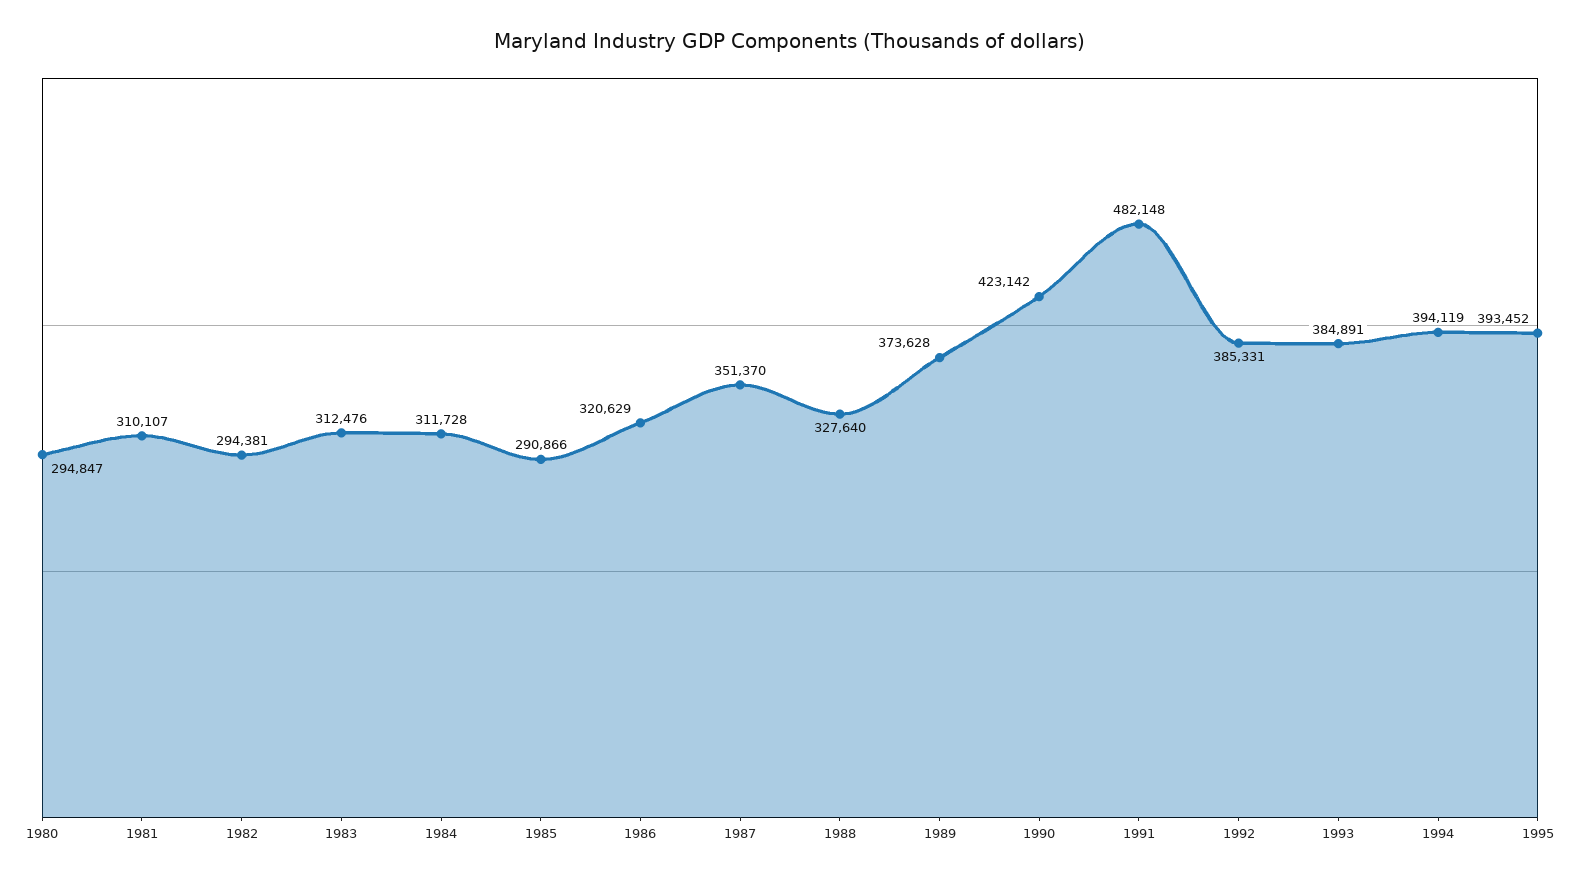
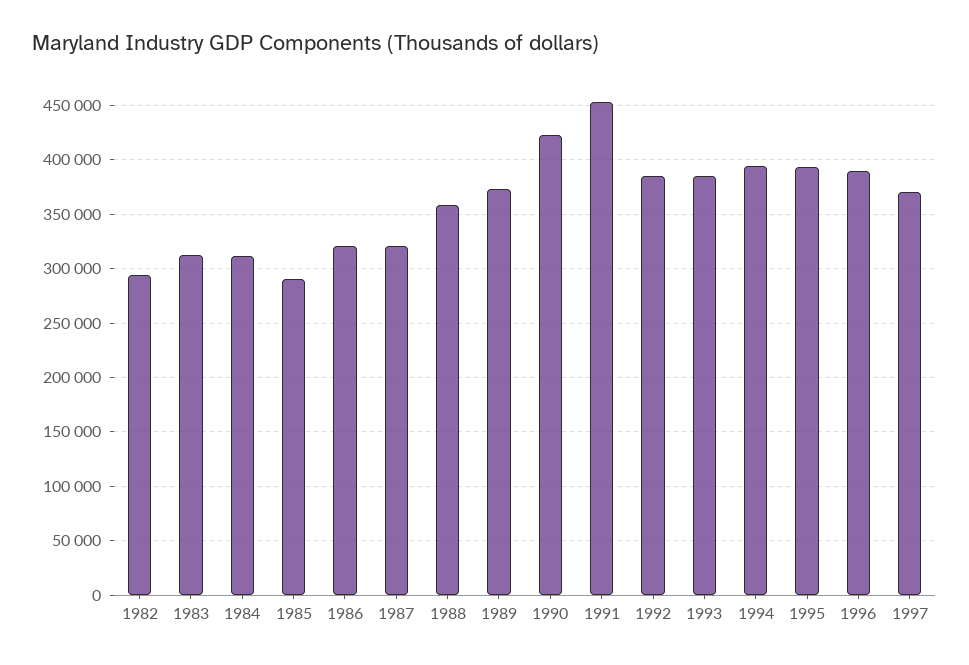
1980: 294847 -> none
1981: 310107 -> none
1987: 351370 -> 320000
1988: 327640 -> 360000
1991: 482148 -> 450000
1996: none -> 390000
1997: none -> 370000

